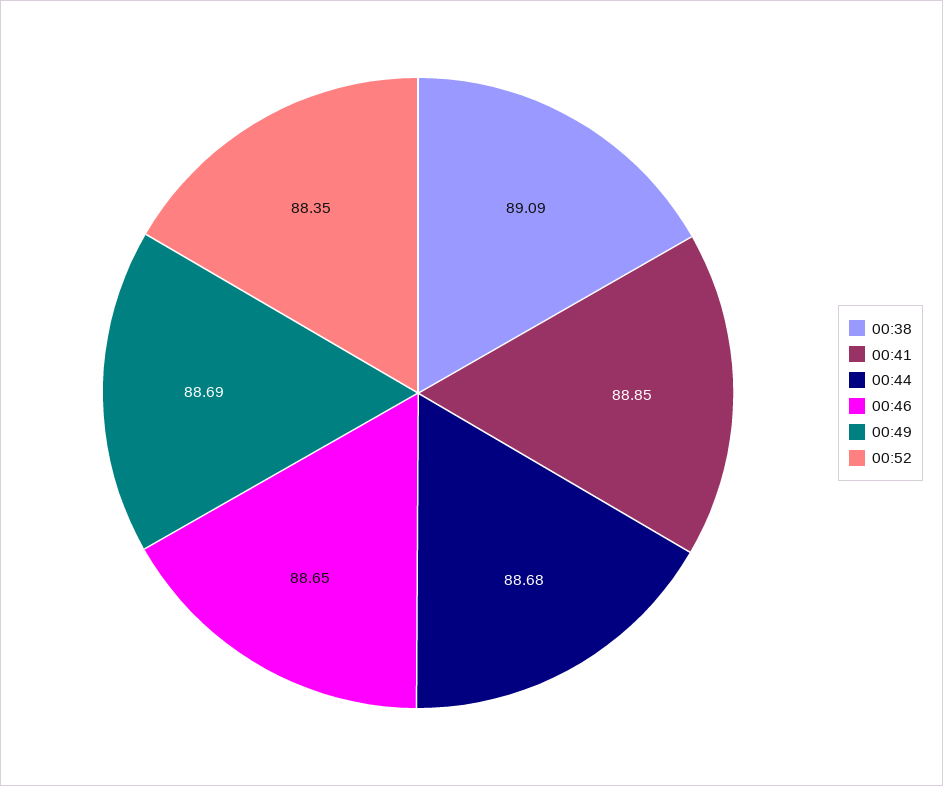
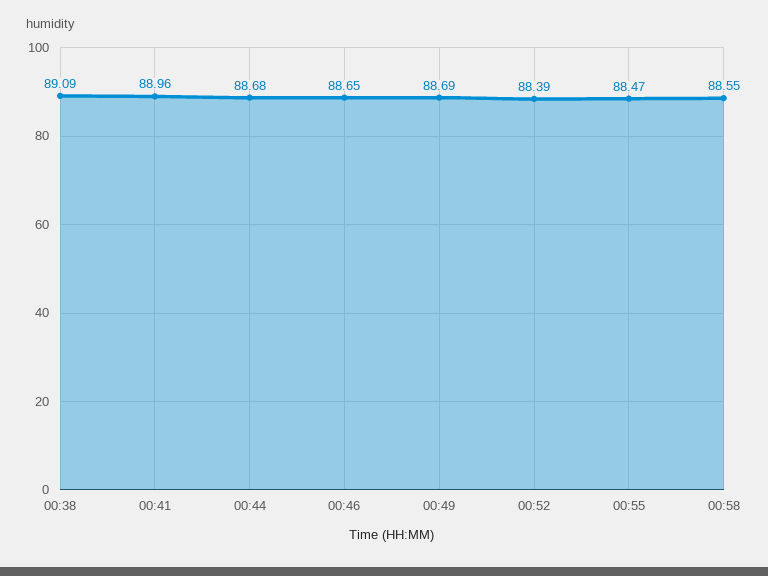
00:41: 88.85 -> 88.96
00:52: 88.35 -> 88.39
00:55: none -> 88.47
00:58: none -> 88.55

